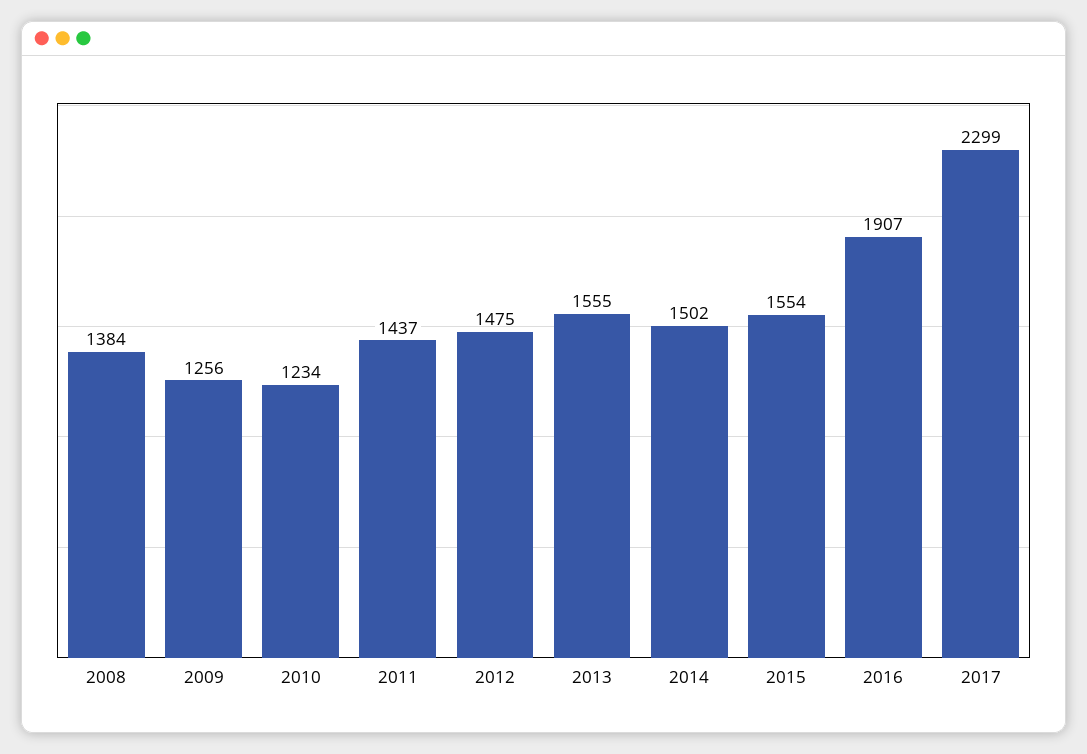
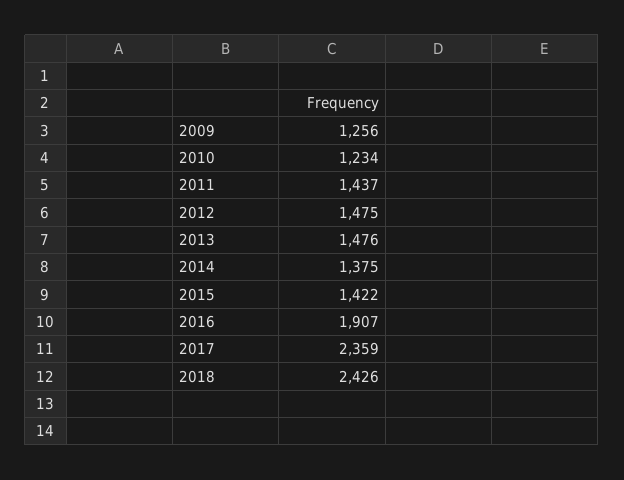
2008: 1384 -> none
2013: 1555 -> 1476
2014: 1502 -> 1375
2015: 1554 -> 1422
2017: 2299 -> 2359
2018: none -> 2426

